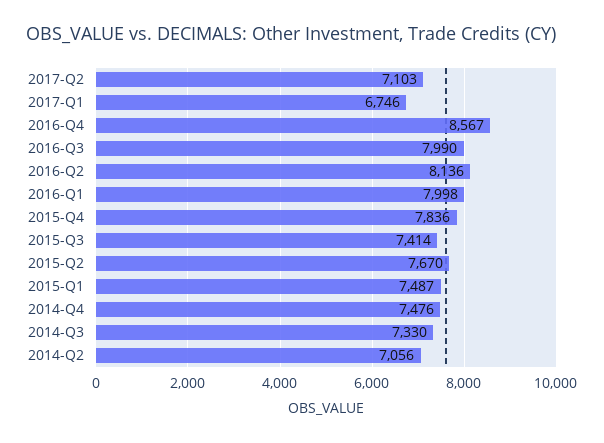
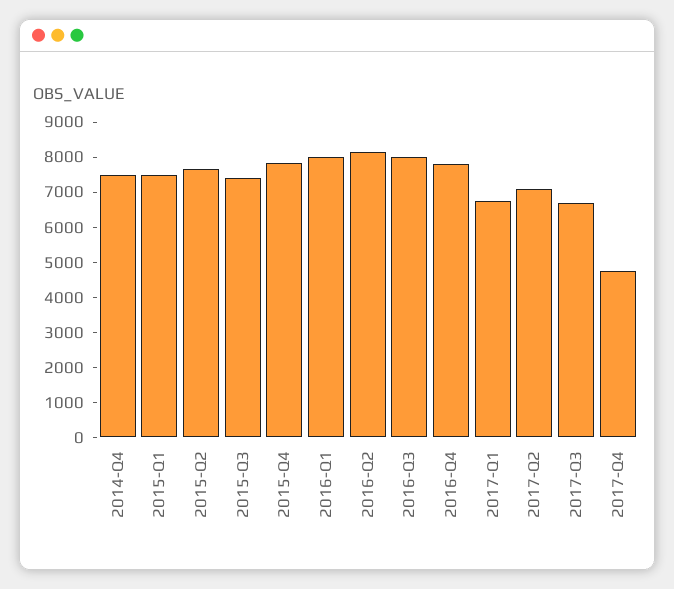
2016-Q4: 8567 -> 7750
2014-Q3: 7330 -> none
2014-Q2: 7056 -> none
2017-Q3: none -> 6750
2017-Q4: none -> 4750

